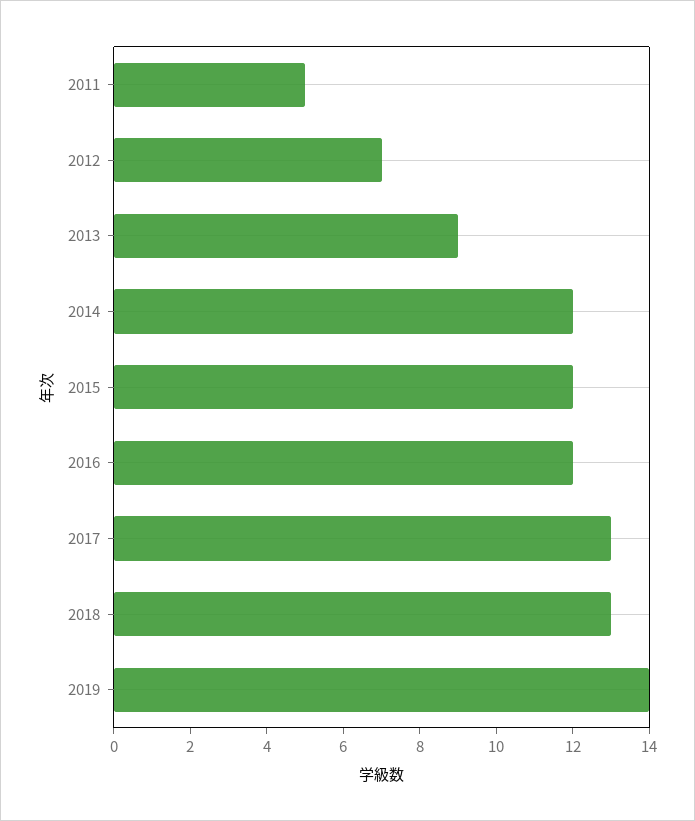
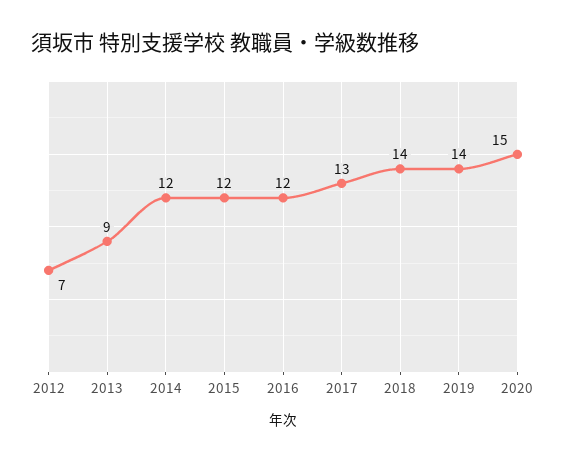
2011: 5 -> none
2018: 13 -> 14
2020: none -> 15

